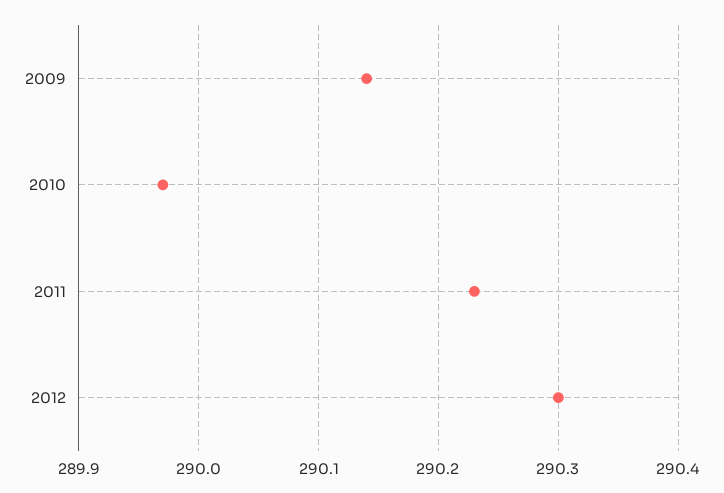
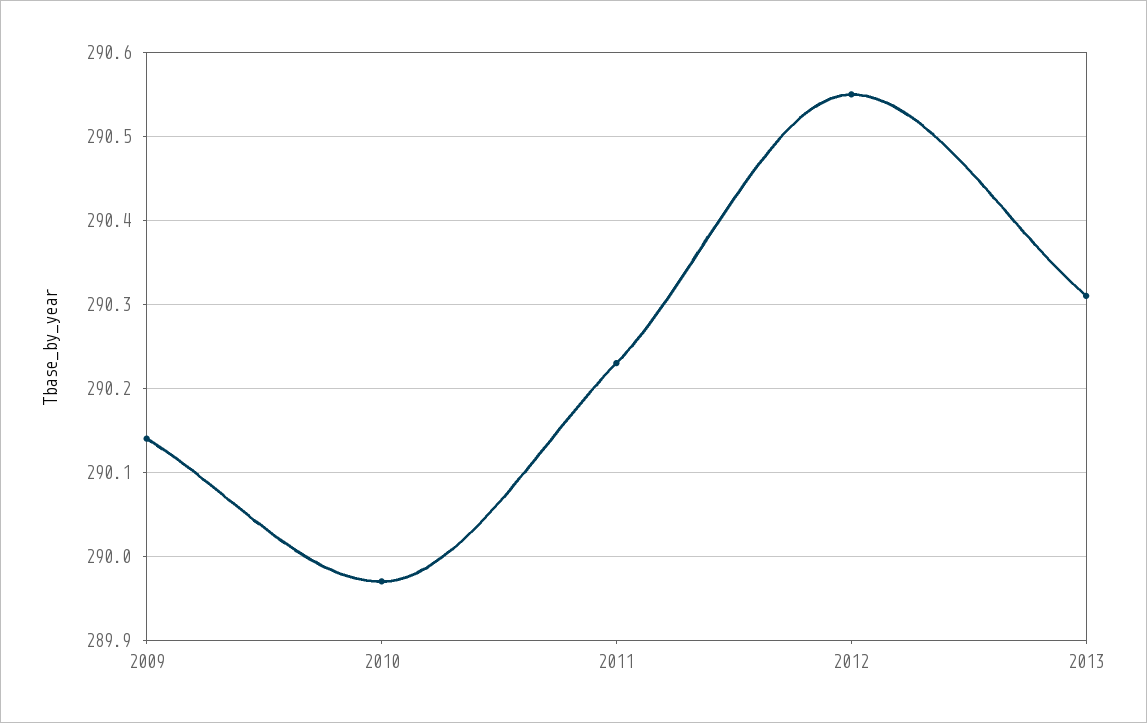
2012: 290.3 -> 290.55
2013: none -> 290.31

